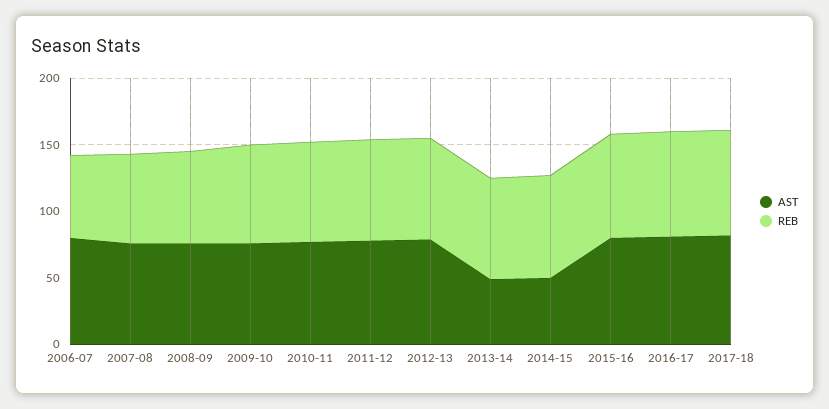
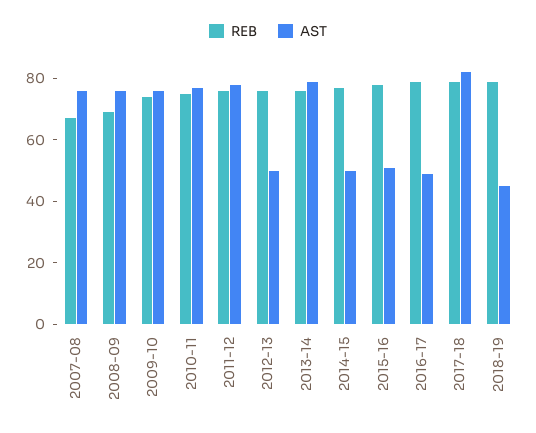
AST, 2006-07: 80 -> none
REB, 2006-07: 60 -> none
AST, 2012-13: 80 -> 50
AST, 2013-14: 50 -> 80
AST, 2015-16: 80 -> 50
AST, 2016-17: 80 -> 50
REB, 2018-19: none -> 80
AST, 2018-19: none -> 45

